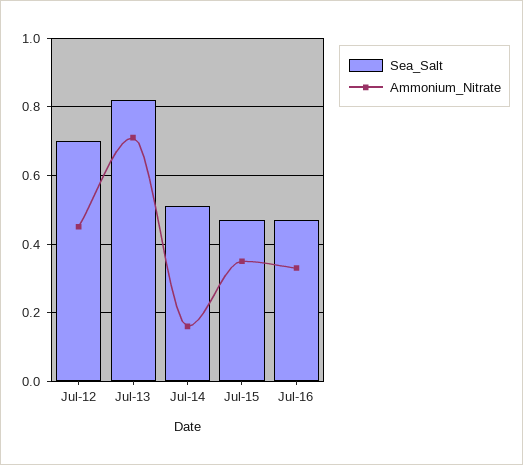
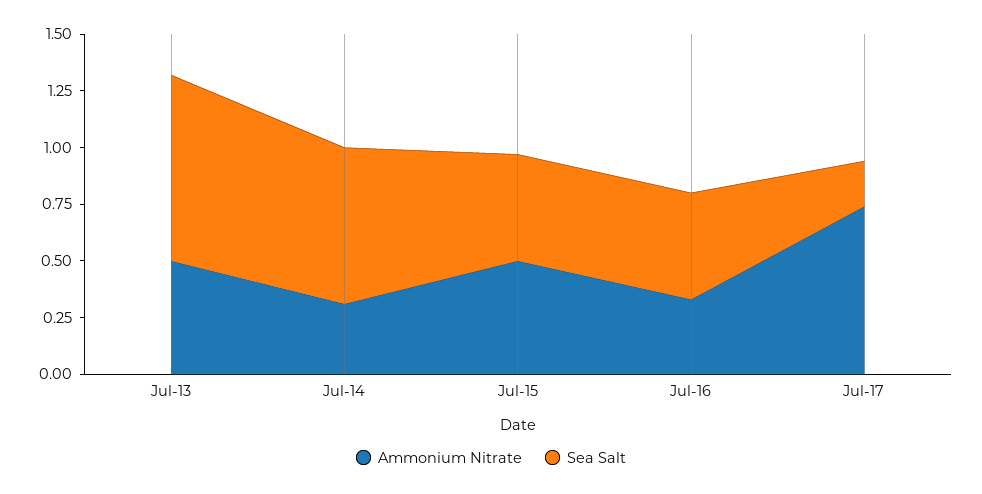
Sea_Salt, Jul-12: 0.7 -> none
Ammonium_Nitrate, Jul-12: 0.45 -> none
Ammonium_Nitrate, Jul-13: 0.7 -> 0.5
Sea_Salt, Jul-14: 0.5 -> 0.7
Ammonium_Nitrate, Jul-14: 0.15 -> 0.3
Ammonium_Nitrate, Jul-15: 0.35 -> 0.5
Ammonium_Nitrate, Jul-17: none -> 0.75
Sea_Salt, Jul-17: none -> 0.2

